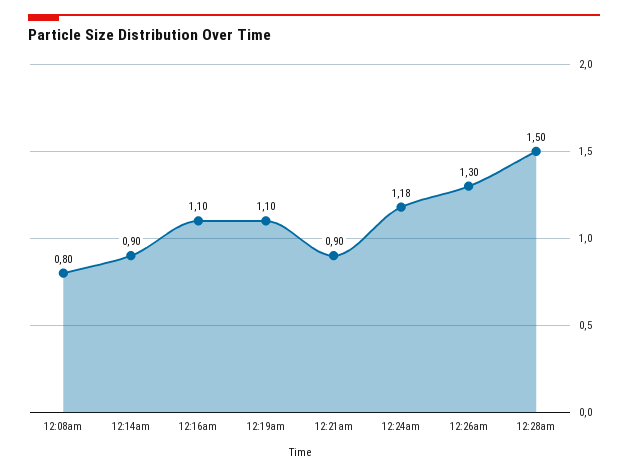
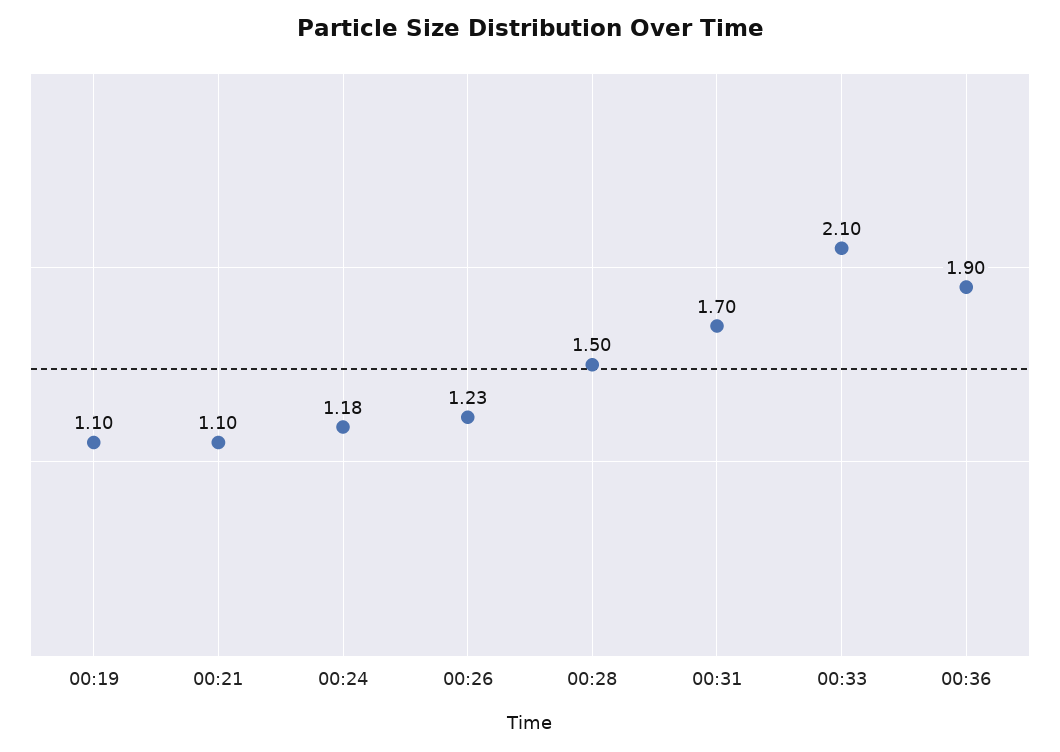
12:08am: 0.8 -> none
12:14am: 0.9 -> none
12:16am: 1.1 -> none
12:21am: 0.9 -> 1.1
12:26am: 1.3 -> 1.23
00:31: none -> 1.7
00:33: none -> 2.1
00:36: none -> 1.9

